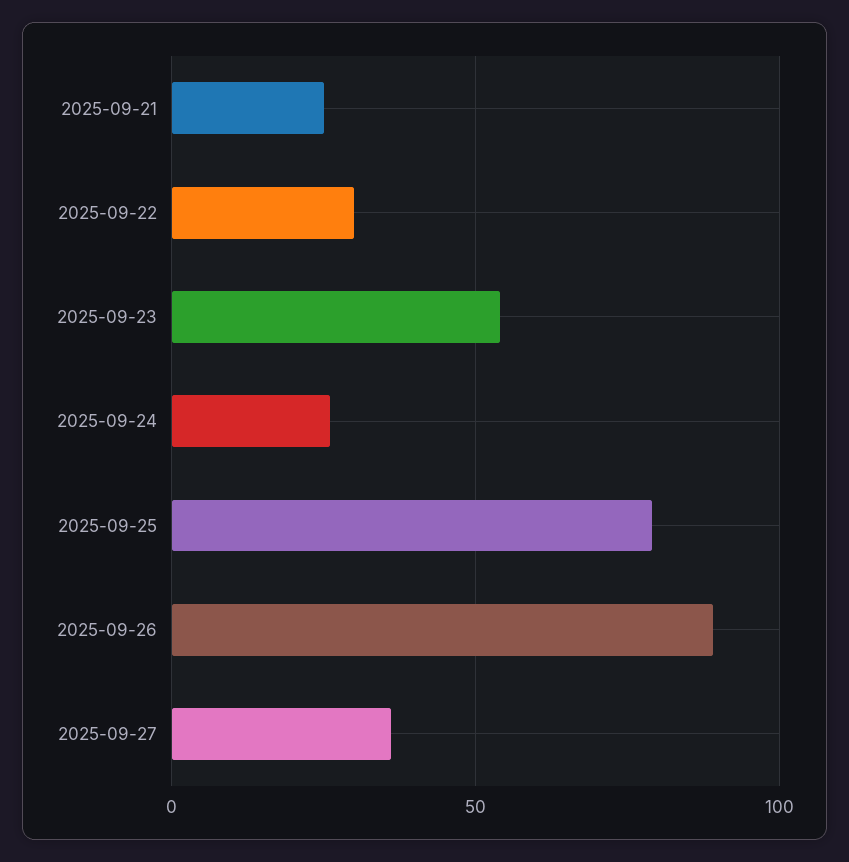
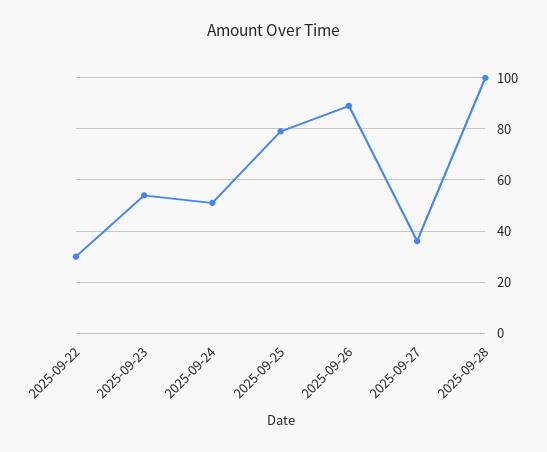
2025-09-21: 25 -> none
2025-09-24: 25 -> 50
2025-09-28: none -> 100

